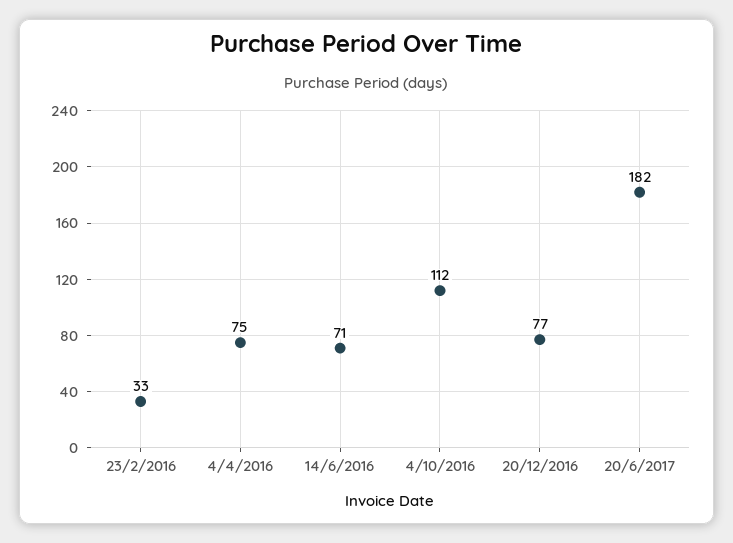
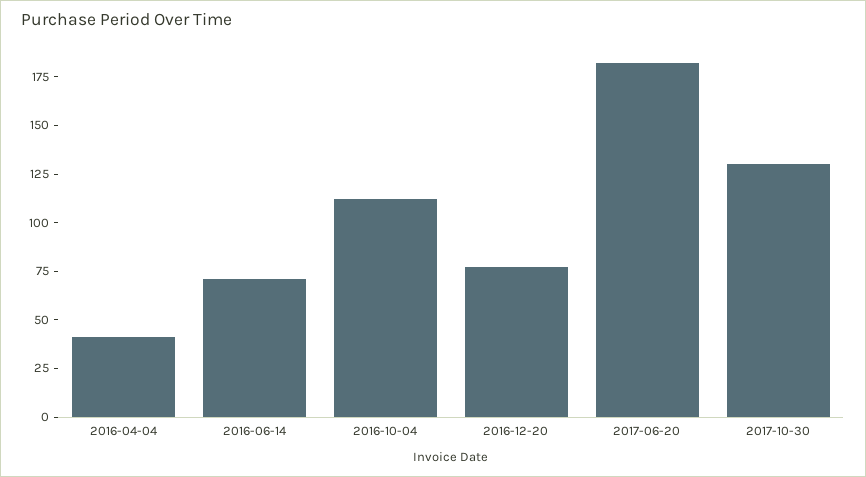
23/2/2016: 33 -> none
4/4/2016: 75 -> 40
2017-10-30: none -> 130

